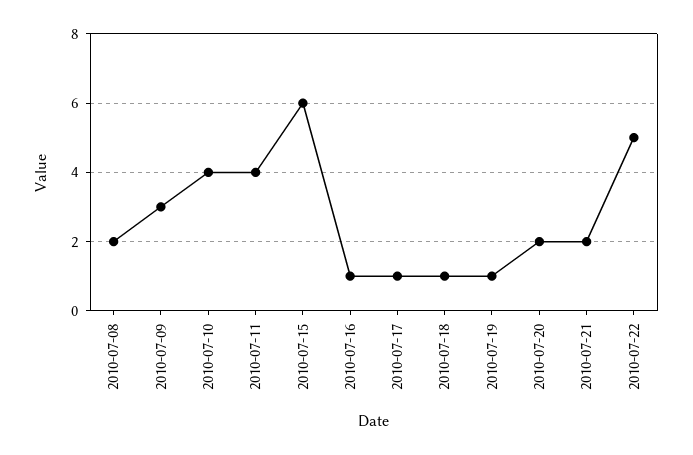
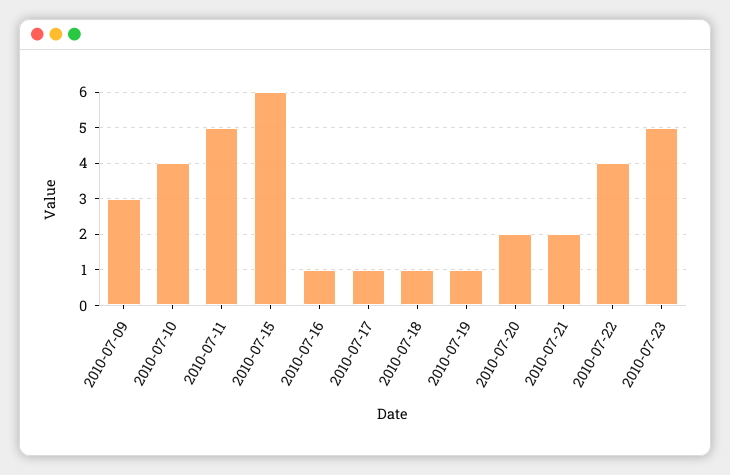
2010-07-08: 2 -> none
2010-07-11: 4 -> 5
2010-07-22: 5 -> 4
2010-07-23: none -> 5

